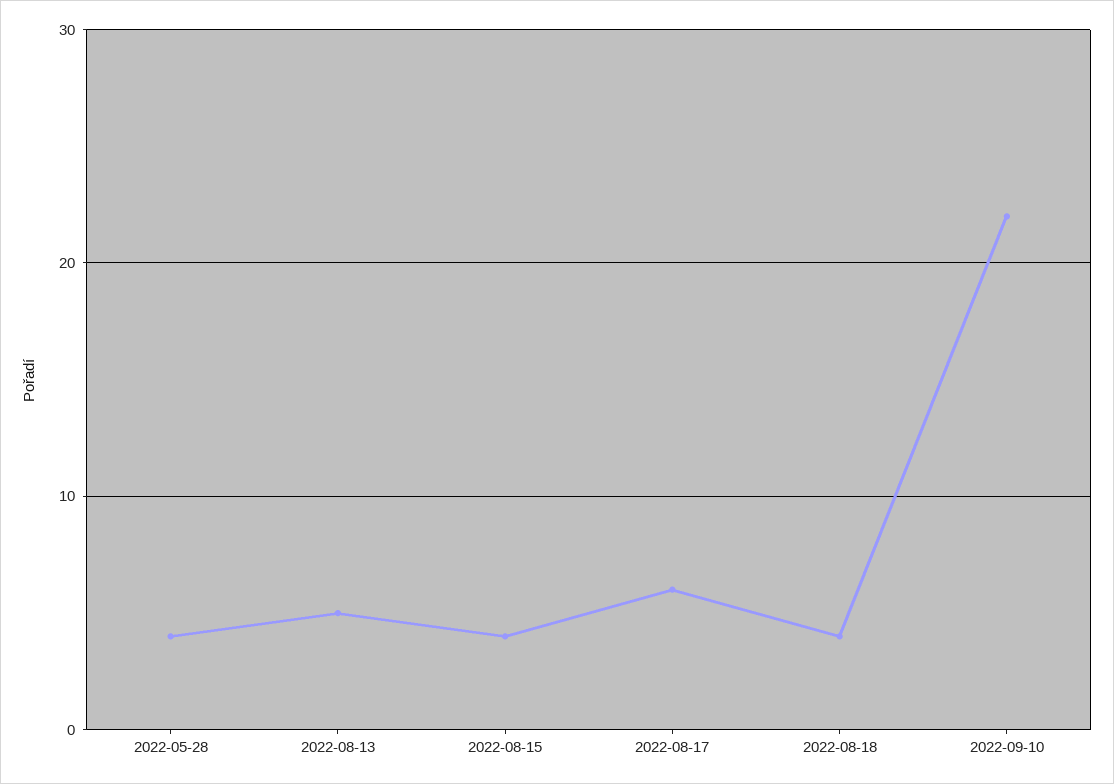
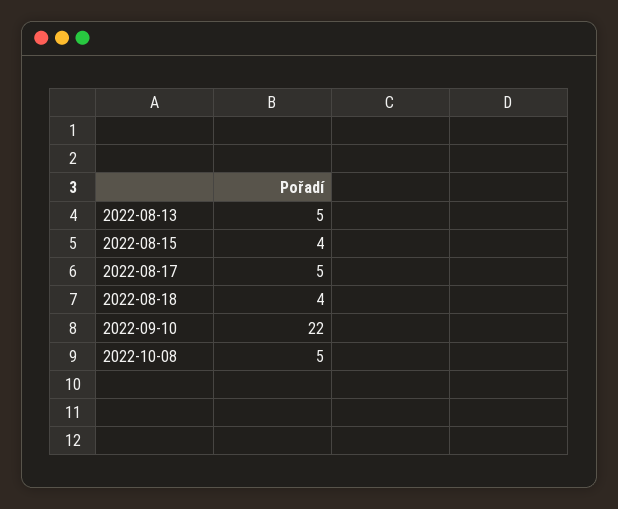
2022-05-28: 4 -> none
2022-08-17: 6 -> 5
2022-10-08: none -> 5

